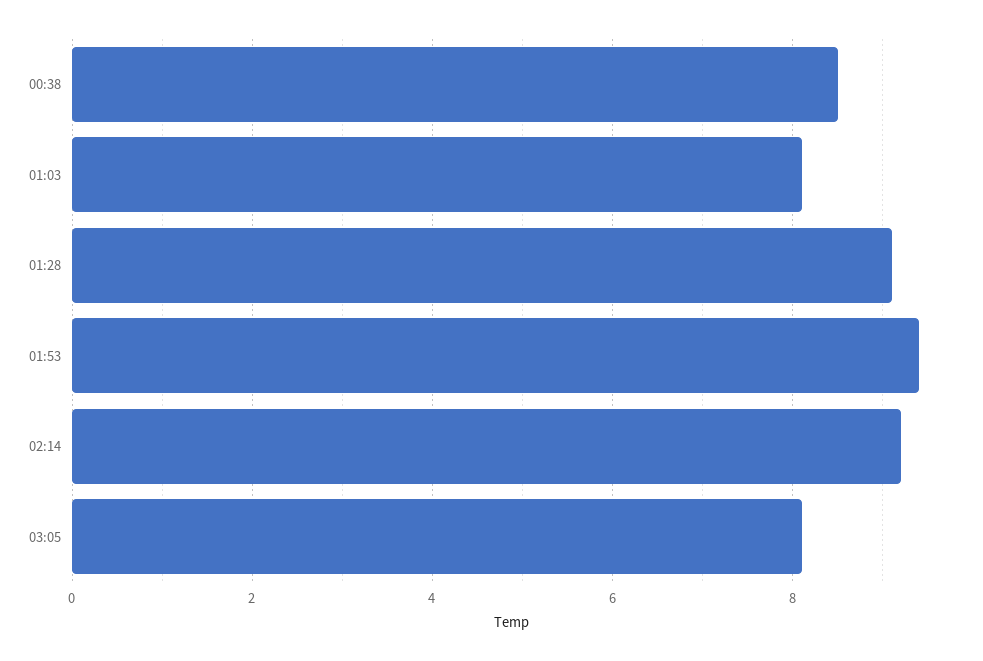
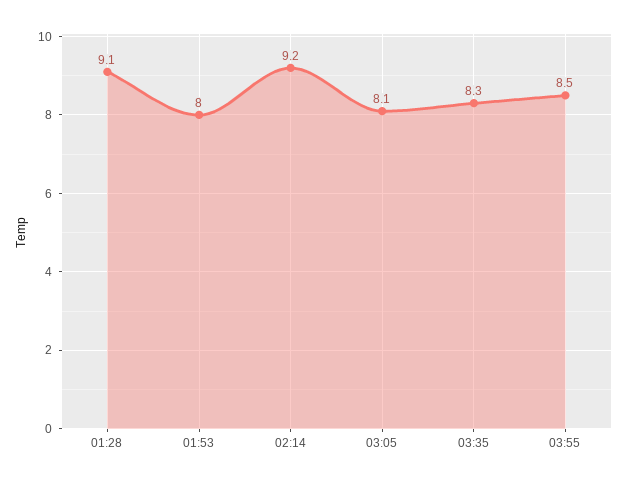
00:38: 8.5 -> none
01:03: 8 -> none
01:53: 9.5 -> 8
03:35: none -> 8.3
03:55: none -> 8.5

